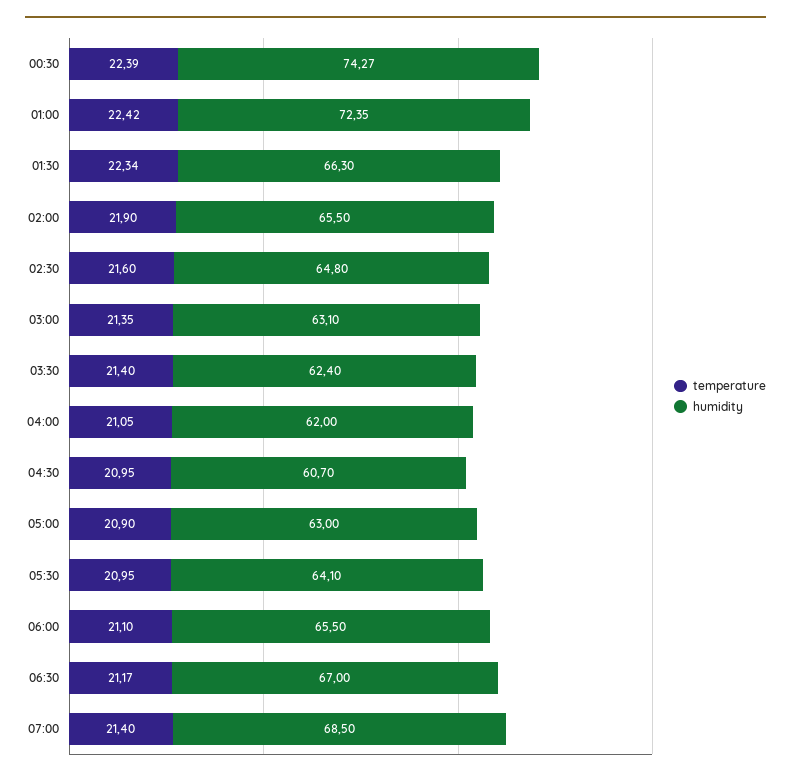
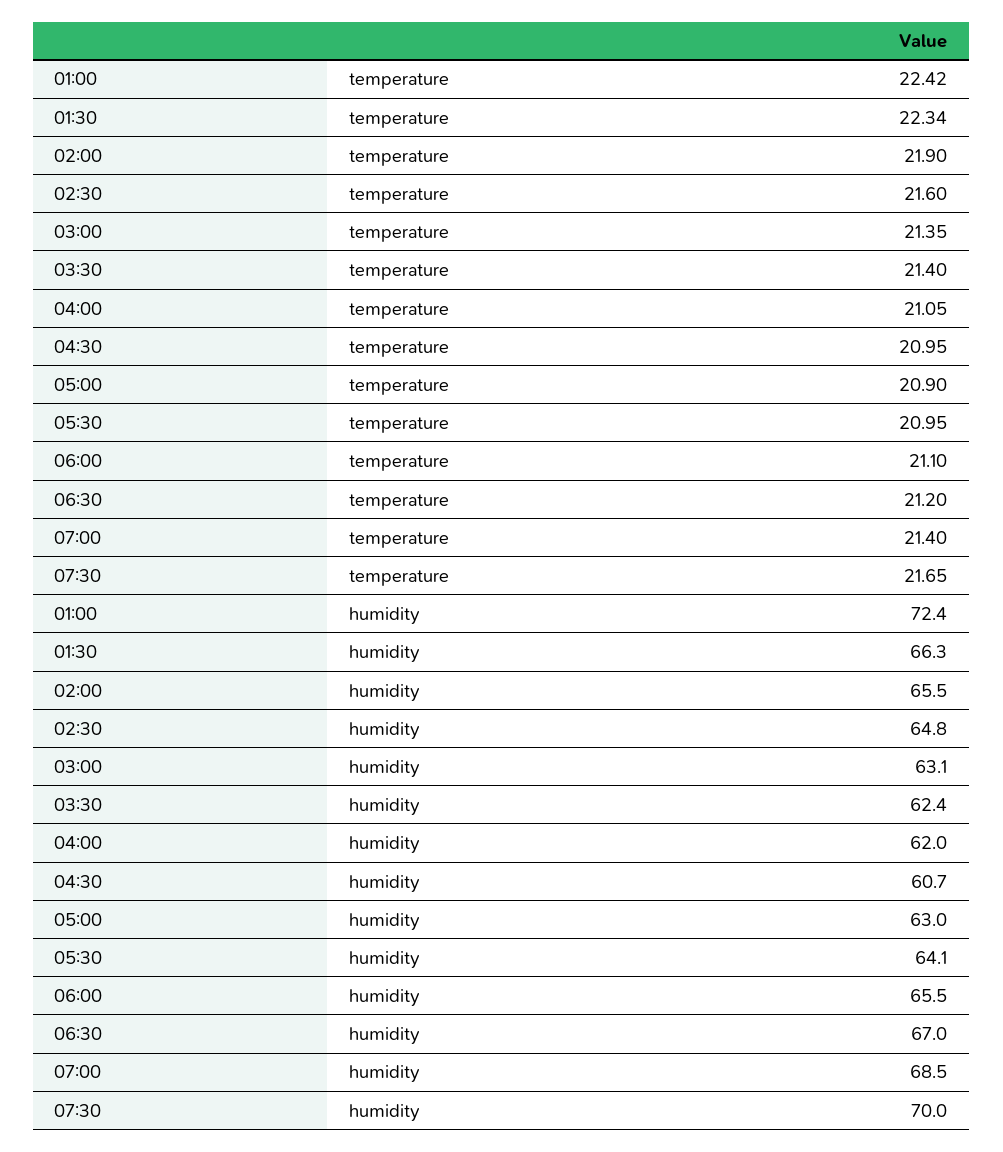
temperature, 00:30: 22.39 -> none
humidity, 00:30: 74.27 -> none
temperature, 06:30: 21.17 -> 21.2
temperature, 07:30: none -> 21.65
humidity, 07:30: none -> 70

